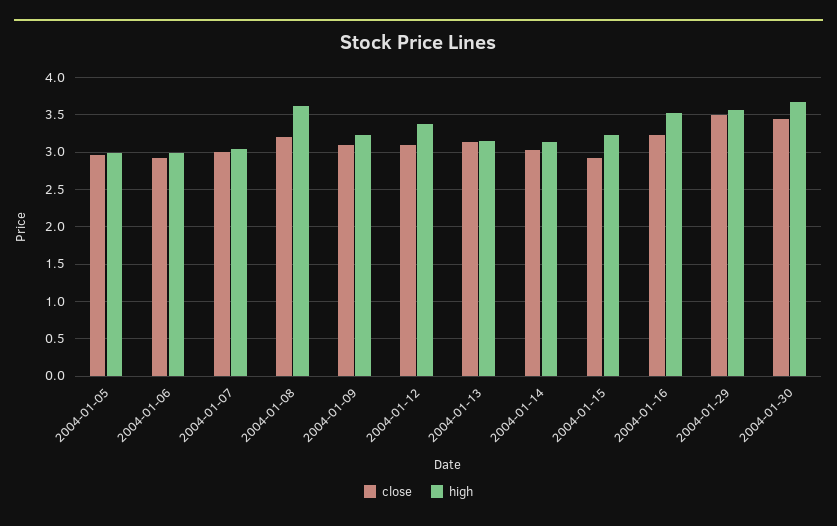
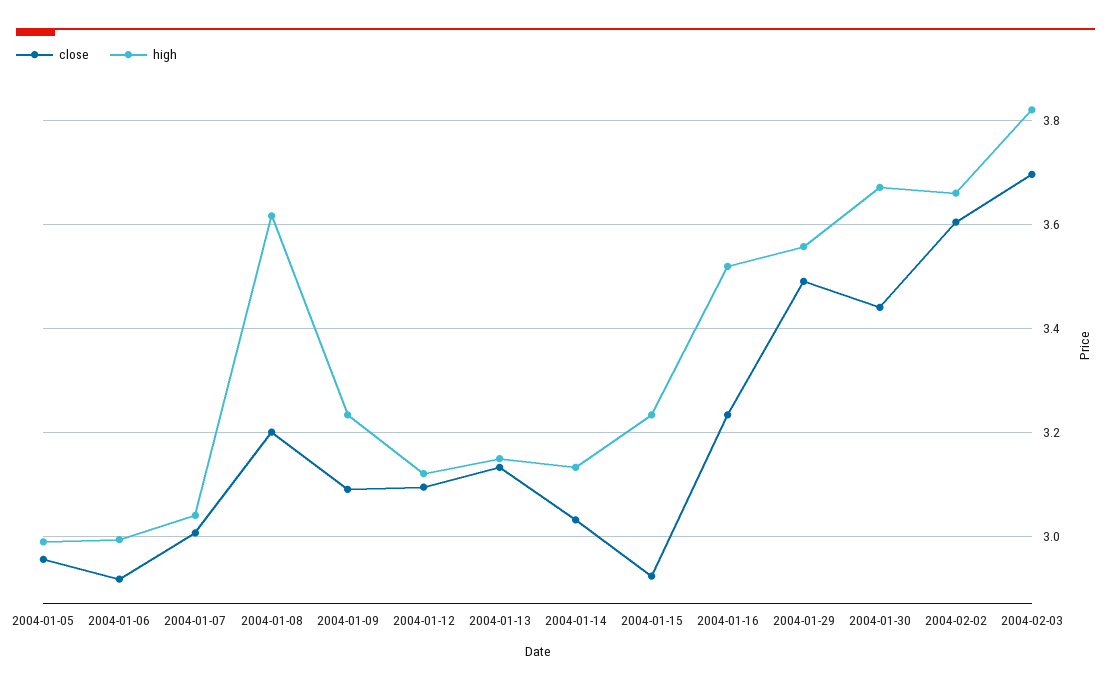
high, 2004-01-12: 3.4 -> 3.12
close, 2004-02-02: none -> 3.6
high, 2004-02-02: none -> 3.66
close, 2004-02-03: none -> 3.7
high, 2004-02-03: none -> 3.82

